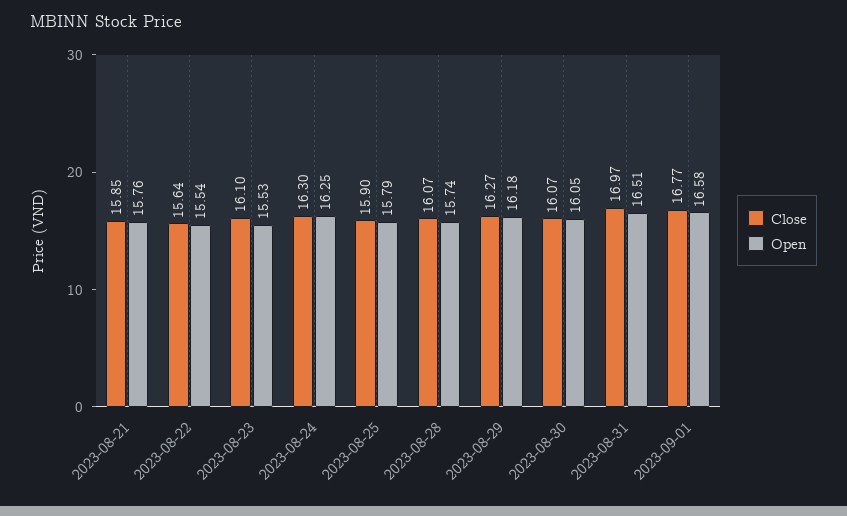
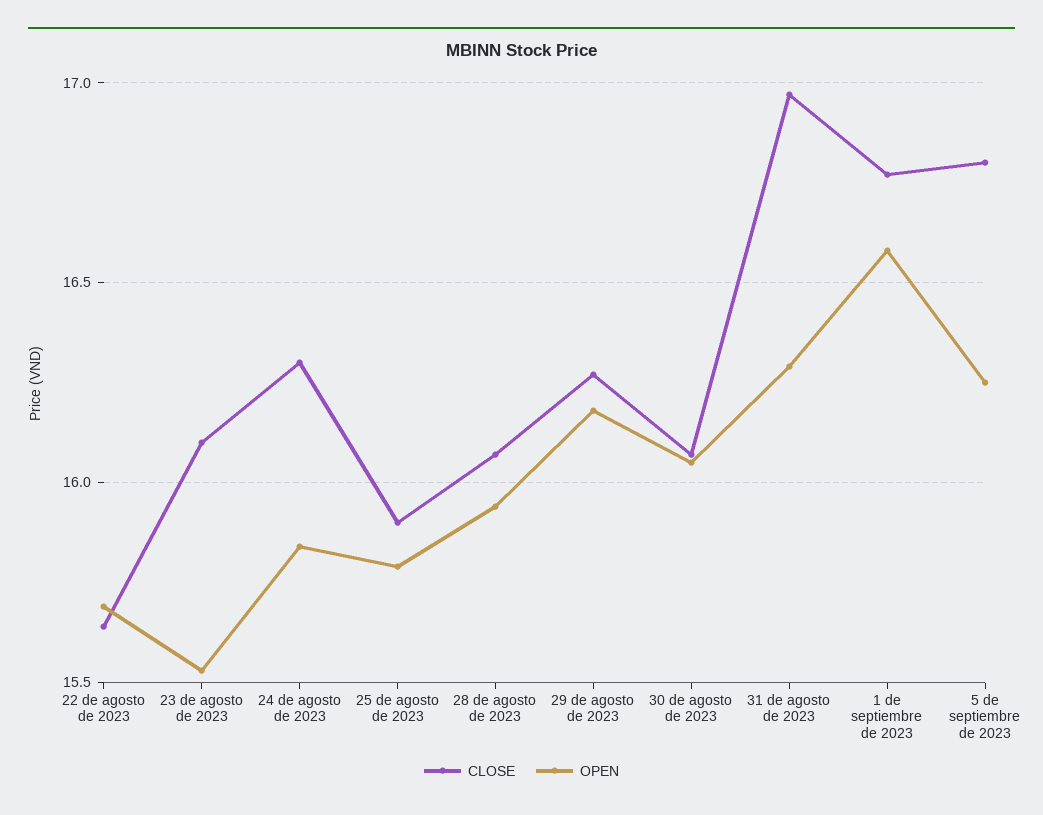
Close, 2023-08-21: 15.85 -> none
Open, 2023-08-21: 15.76 -> none
Open, 2023-08-22: 15.54 -> 15.7
Open, 2023-08-24: 16.25 -> 15.85
Open, 2023-08-28: 15.74 -> 15.95
Open, 2023-08-31: 16.51 -> 16.3
Close, 5 de septiembre de 2023: none -> 16.8
Open, 5 de septiembre de 2023: none -> 16.25

